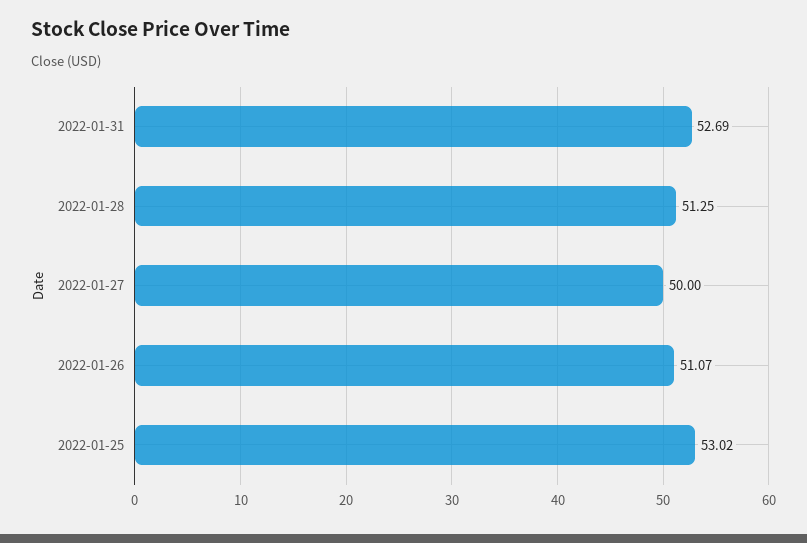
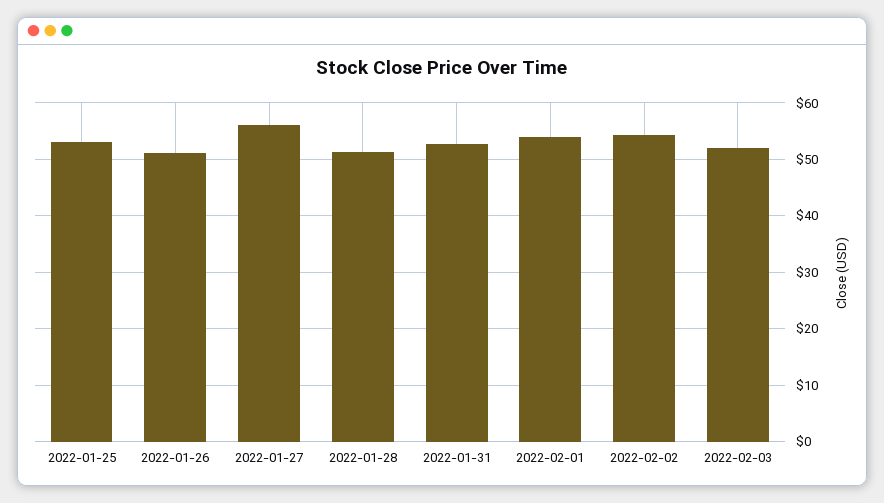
2022-01-27: 50 -> 56
2022-02-01: none -> 54
2022-02-02: none -> 54
2022-02-03: none -> 52

